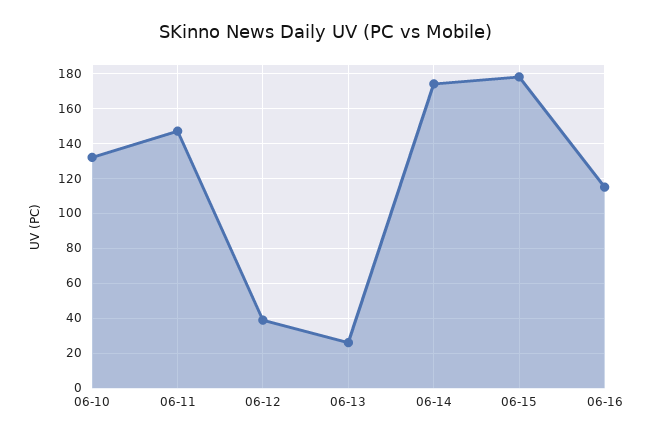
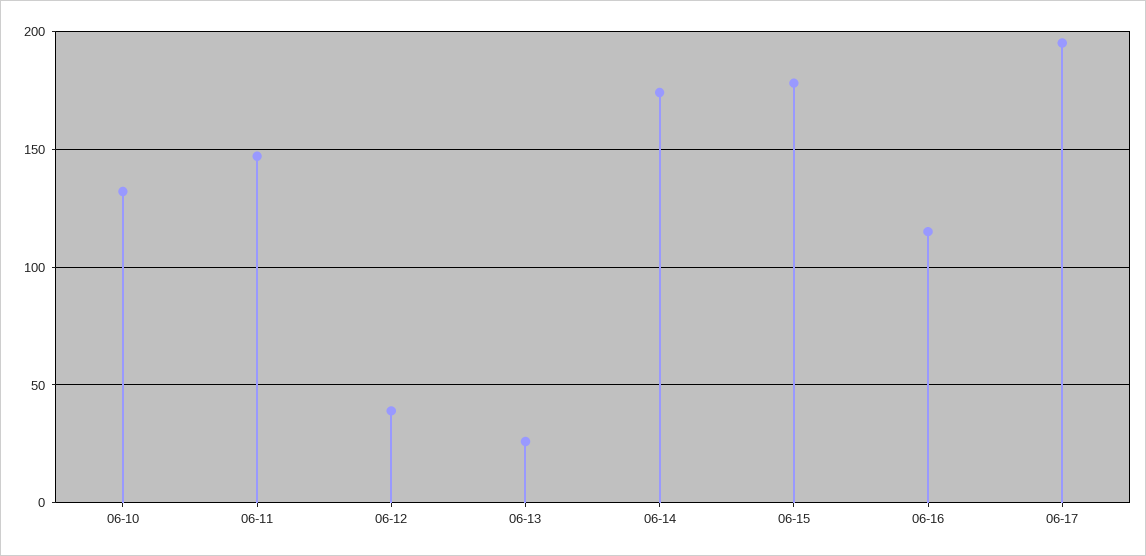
06-17: none -> 195

